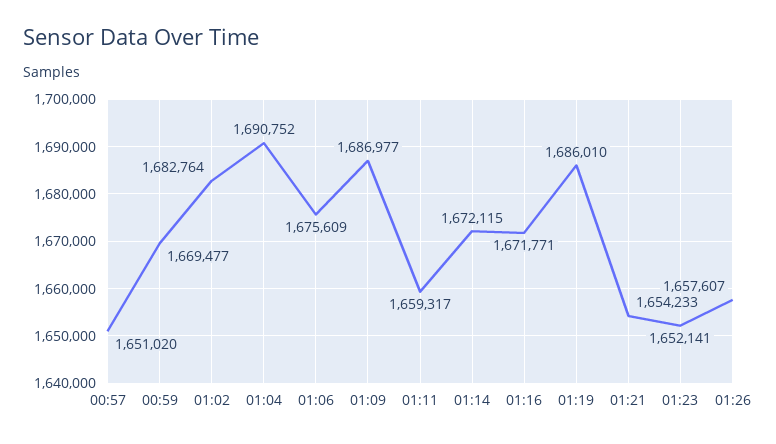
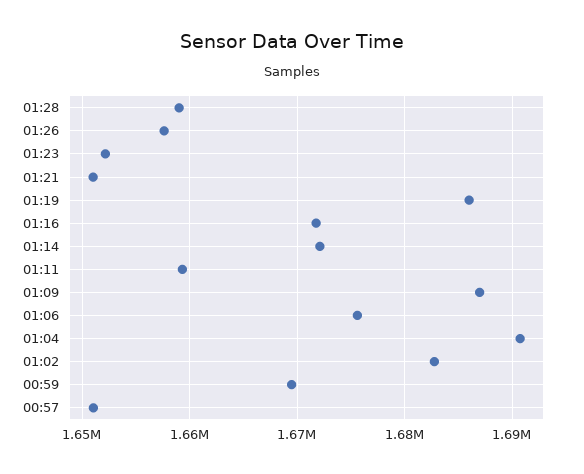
01:21: 1654233 -> 1651000
01:28: none -> 1659000

